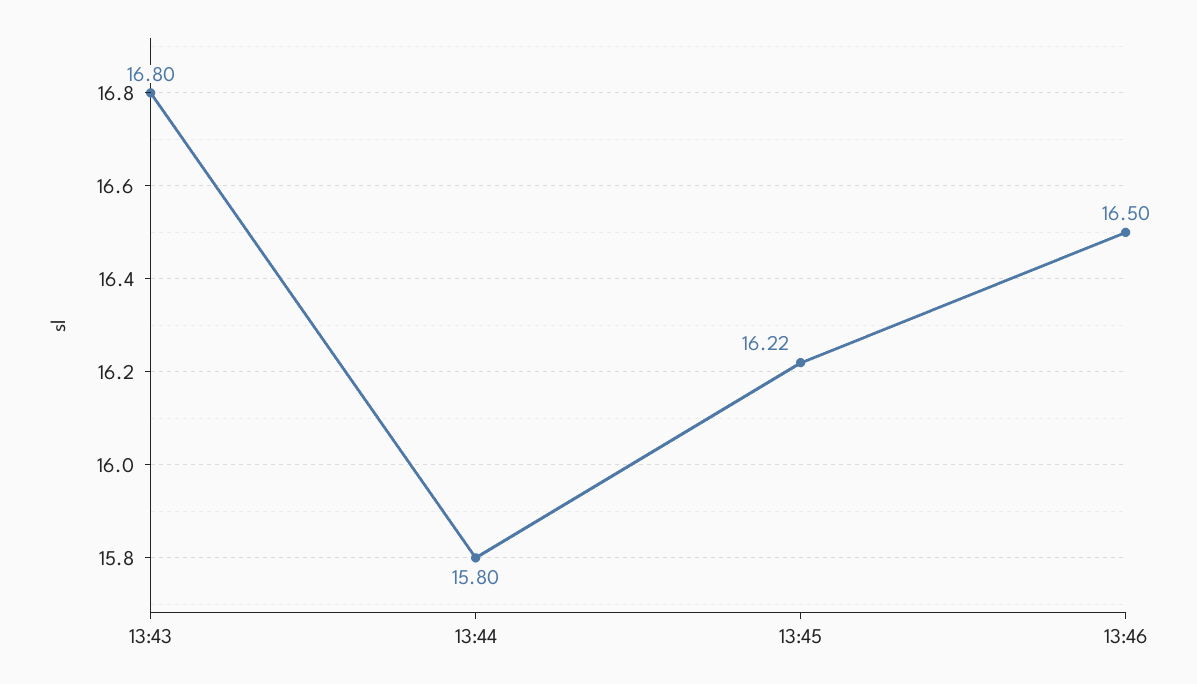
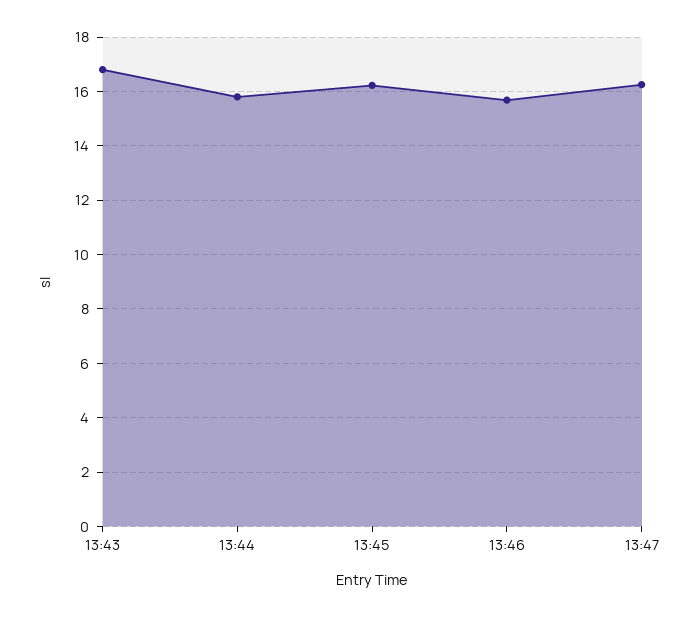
13:46: 16.5 -> 15.75
13:47: none -> 16.25

